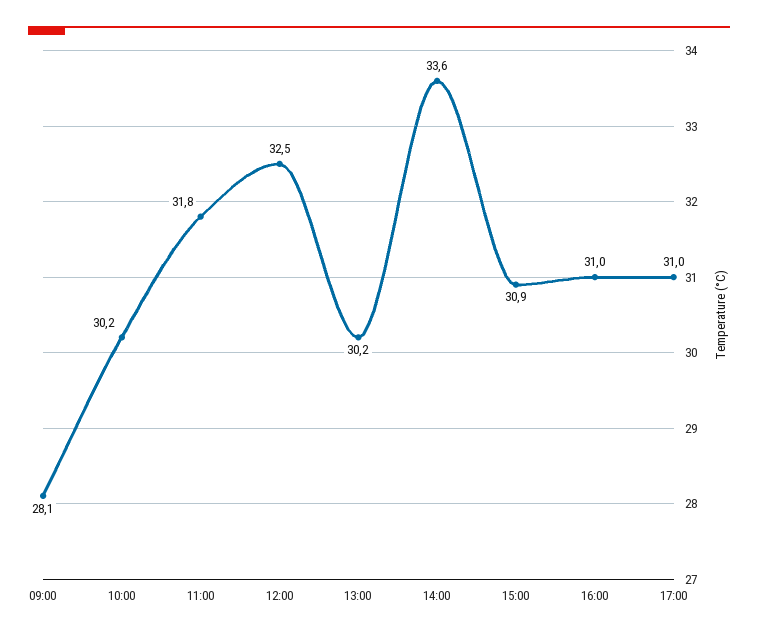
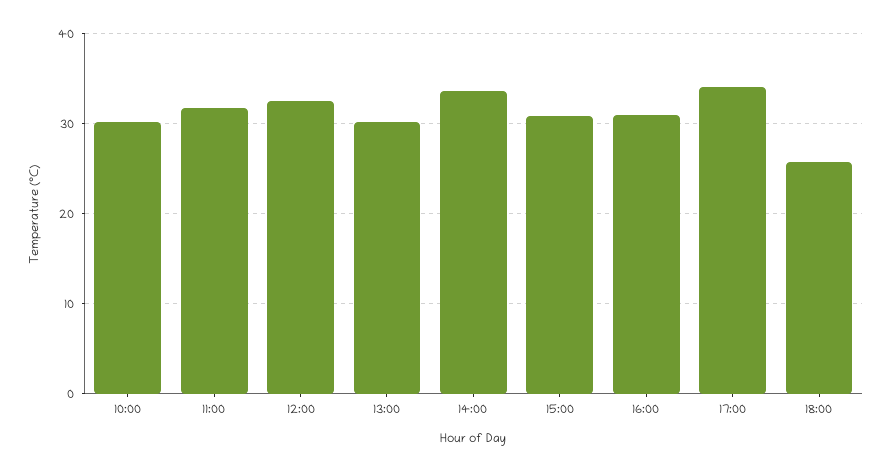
09:00: 28.1 -> none
17:00: 31 -> 34
18:00: none -> 26

